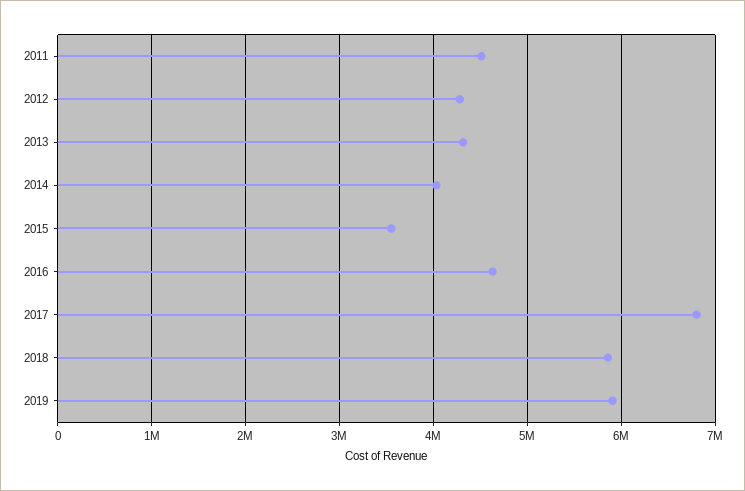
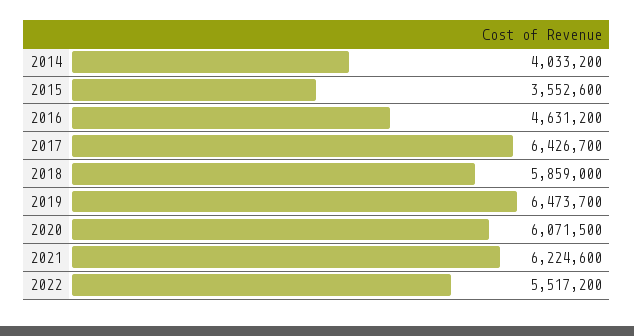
2011: 4500000 -> none
2012: 4300000 -> none
2013: 4300000 -> none
2017: 6800000 -> 6426700
2019: 5900000 -> 6473700
2020: none -> 6071500
2021: none -> 6224600
2022: none -> 5517200

